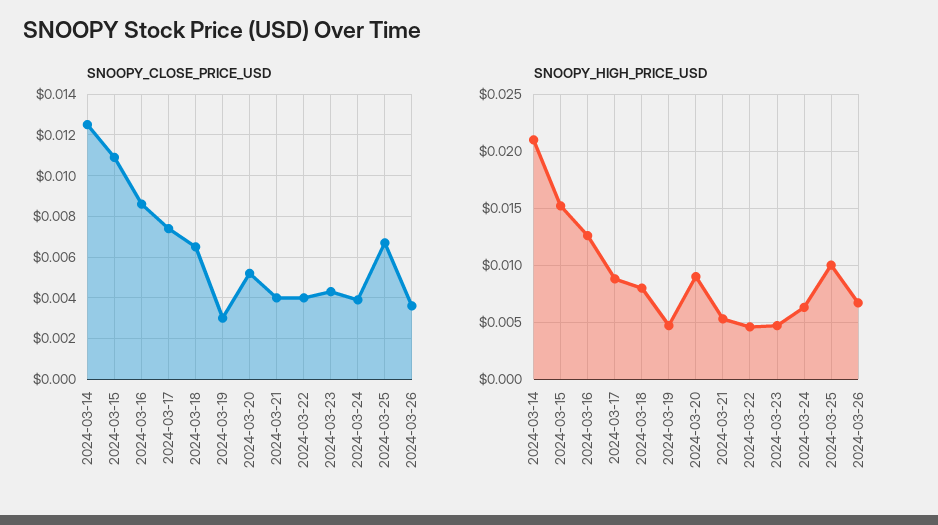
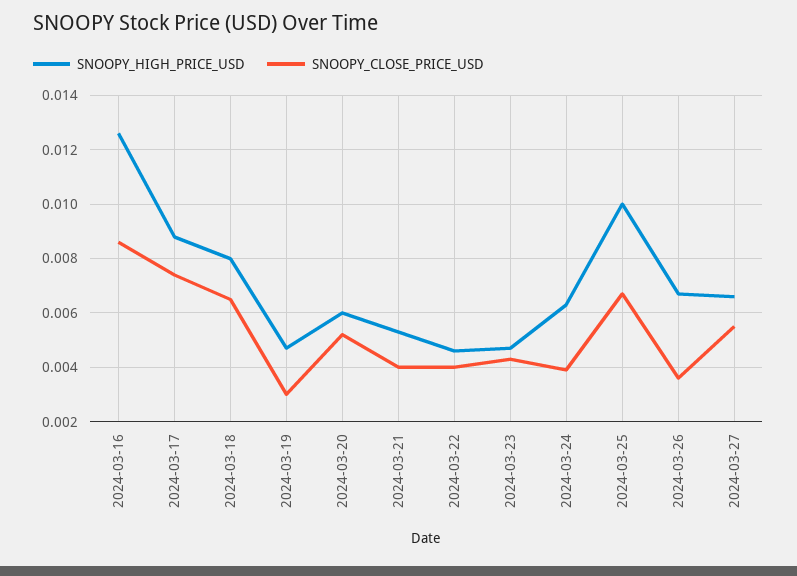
SNOOPY_CLOSE_PRICE_USD, 2024-03-14: 0.0125 -> none
SNOOPY_CLOSE_PRICE_USD, 2024-03-15: 0.011 -> none
SNOOPY_HIGH_PRICE_USD, 2024-03-14: 0.021 -> none
SNOOPY_HIGH_PRICE_USD, 2024-03-15: 0.015 -> none
SNOOPY_HIGH_PRICE_USD, 2024-03-20: 0.009 -> 0.006
SNOOPY_HIGH_PRICE_USD, 2024-03-27: none -> 0.0065
SNOOPY_CLOSE_PRICE_USD, 2024-03-27: none -> 0.0055

